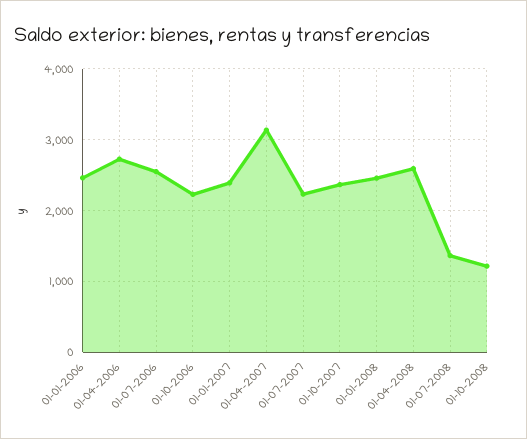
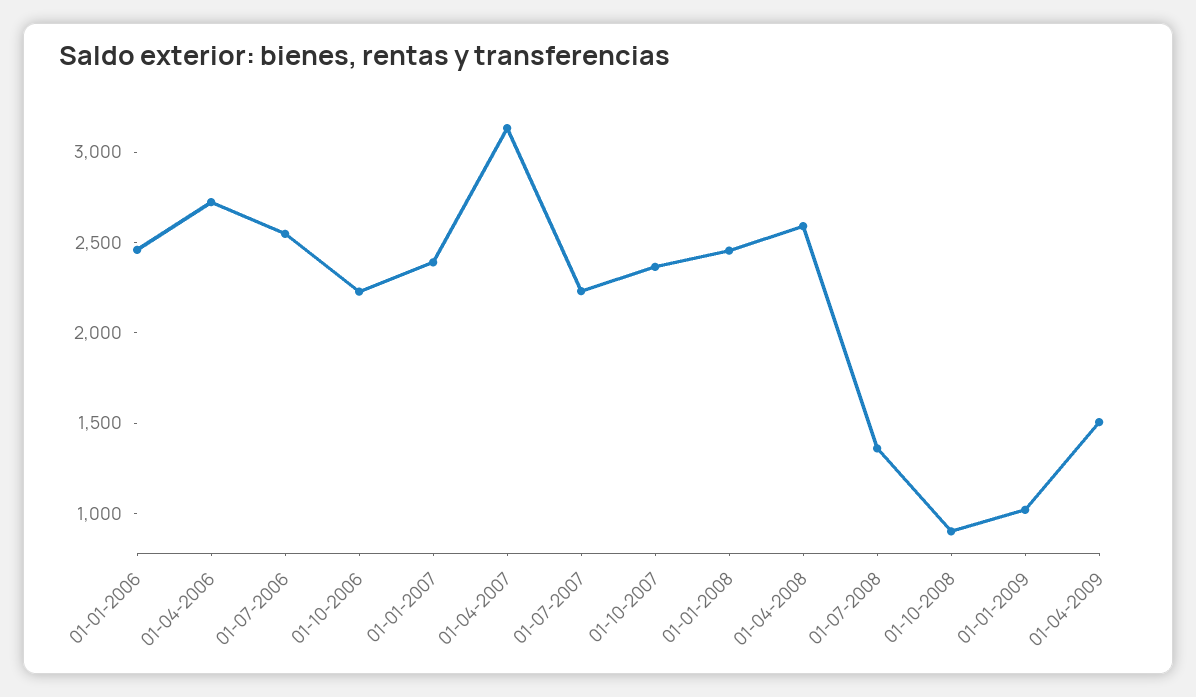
01-10-2008: 1200 -> 900
01-01-2009: none -> 1000
01-04-2009: none -> 1500

